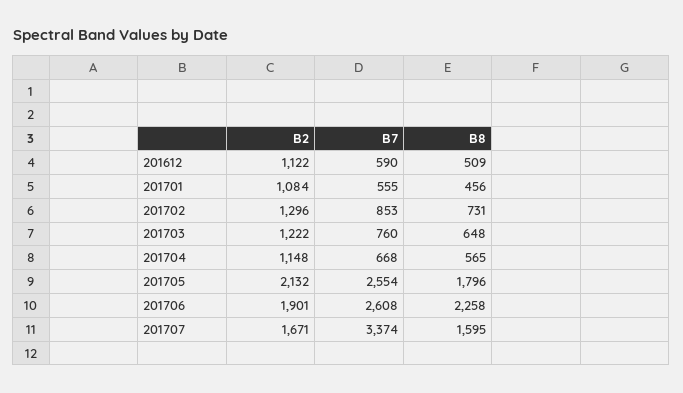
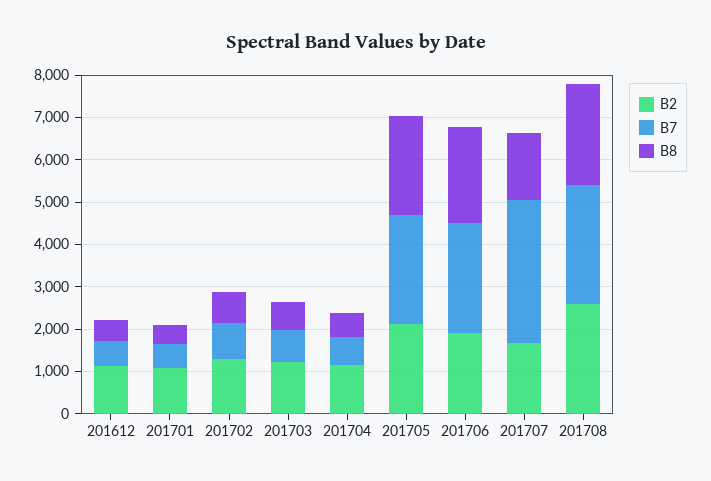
B8, 201705: 1796 -> 2400
B2, 201708: none -> 2600
B7, 201708: none -> 2800
B8, 201708: none -> 2400

